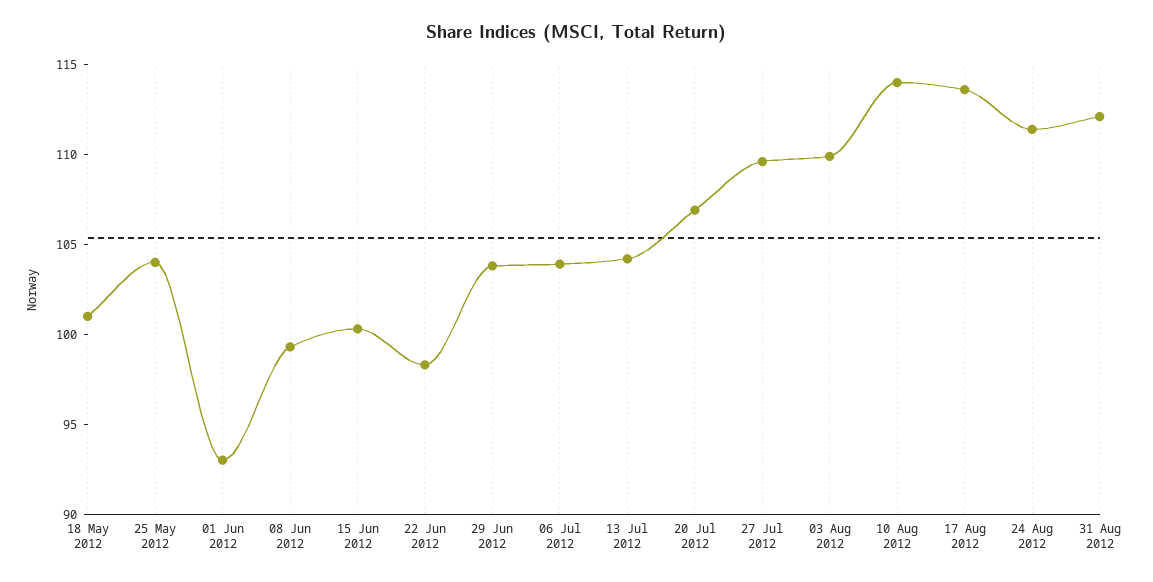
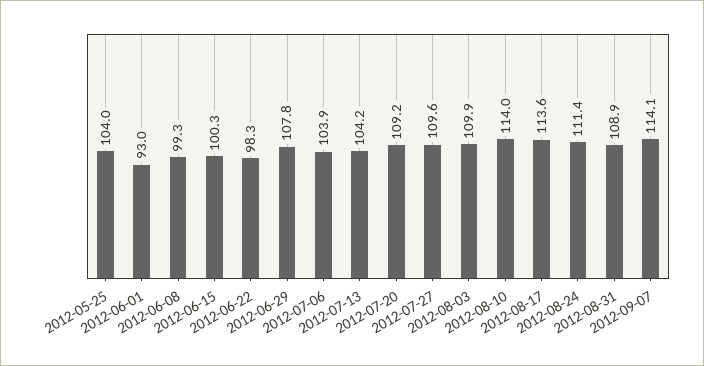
18 May 2012: 101 -> none
29 Jun 2012: 104 -> 107.8
20 Jul 2012: 107 -> 109.2
31 Aug 2012: 112 -> 108.9
2012-09-07: none -> 114.1

